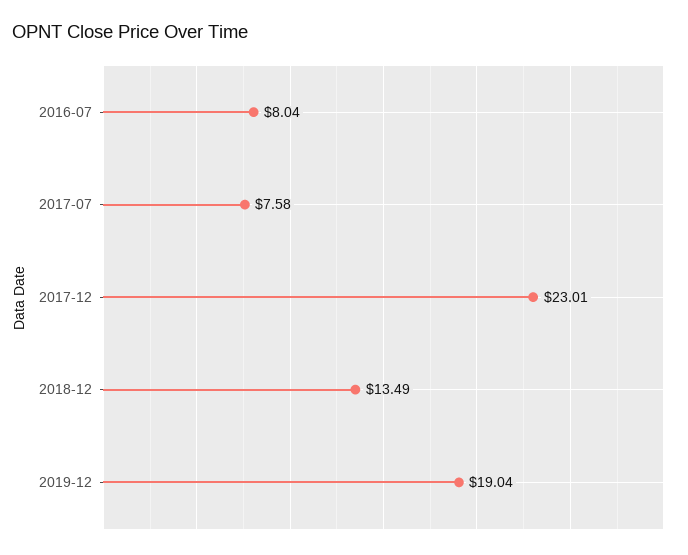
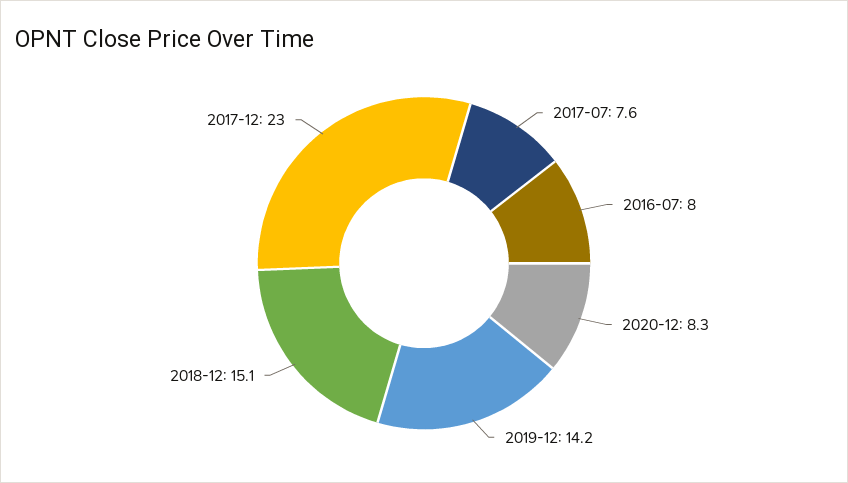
2018-12: 13.49 -> 15.1
2019-12: 19.04 -> 14.2
2020-12: none -> 8.3

